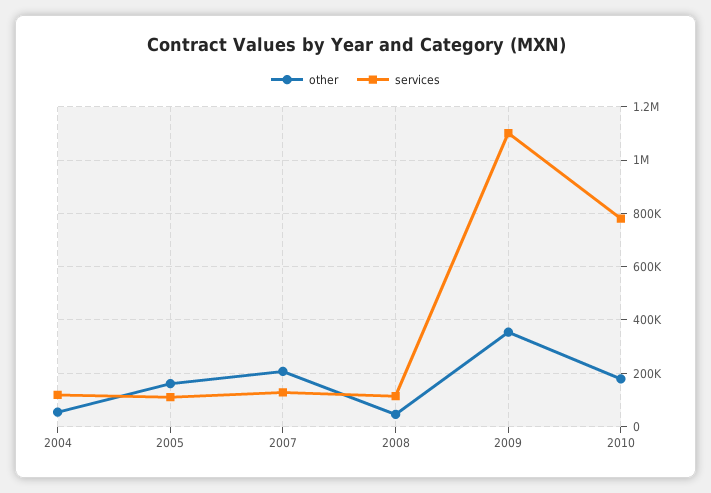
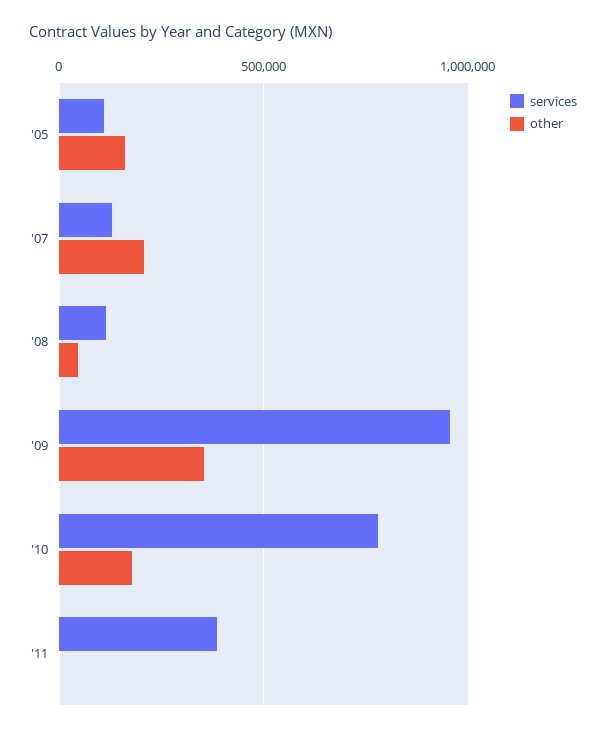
other, 2004: 50000 -> none
services, 2004: 125000 -> none
services, 2009: 1100000 -> 950000
services, '11: none -> 400000
other, '11: none -> 0

